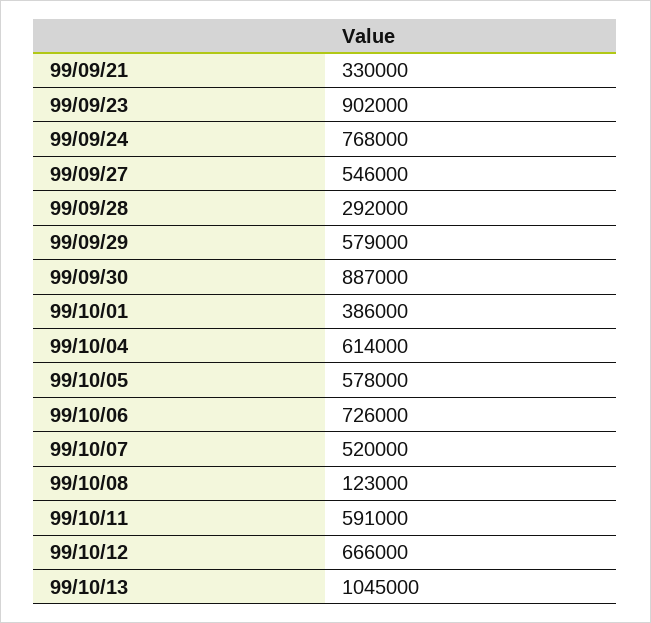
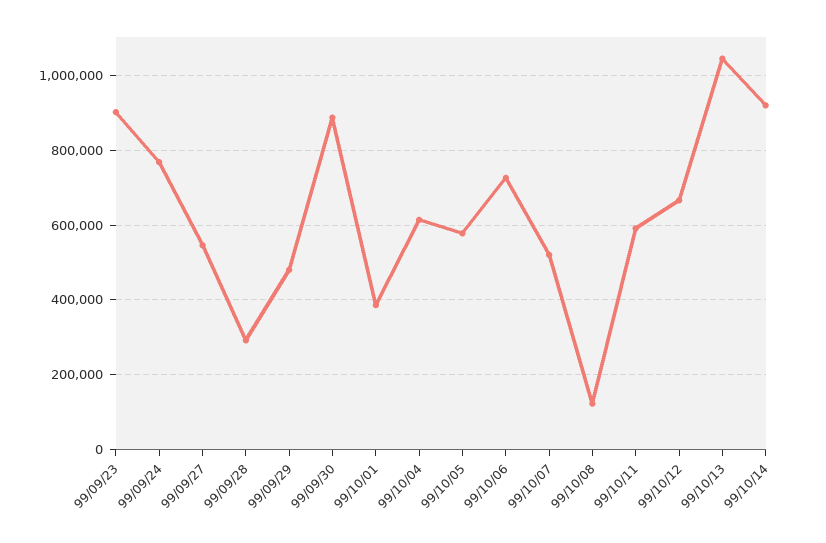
99/09/21: 330000 -> none
99/09/29: 579000 -> 480000
99/10/14: none -> 920000

